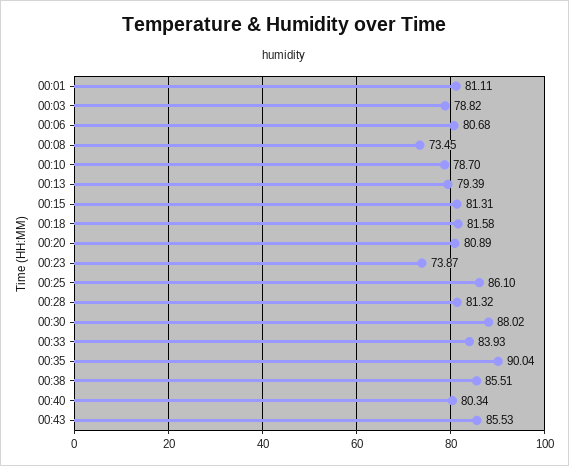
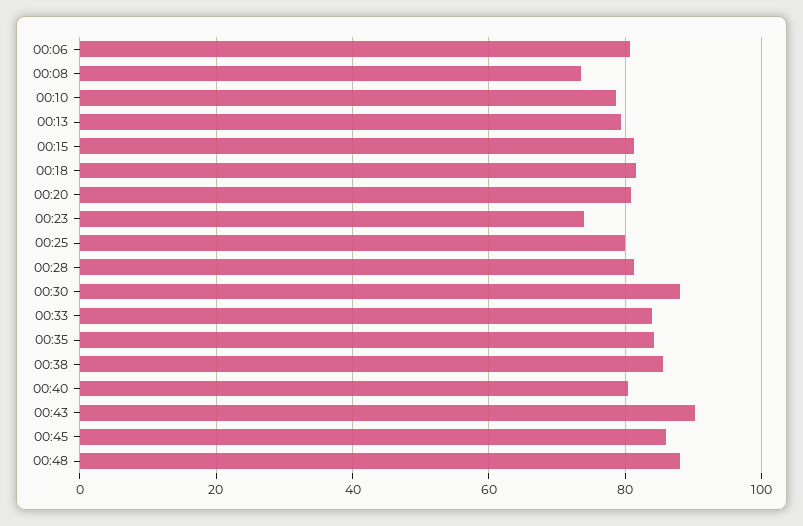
00:01: 81.11 -> none
00:03: 78.82 -> none
00:25: 86.1 -> 80
00:35: 90.04 -> 84
00:43: 85.53 -> 90
00:45: none -> 86
00:48: none -> 88

